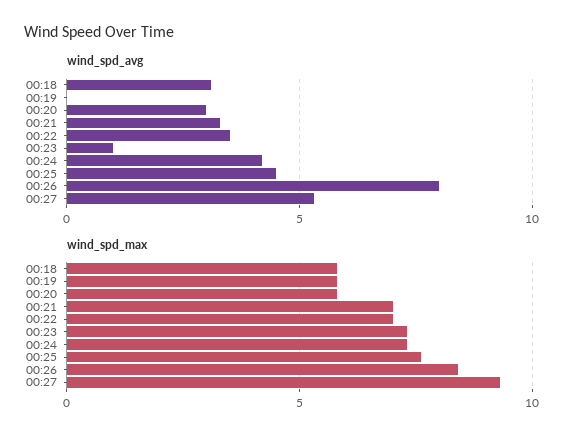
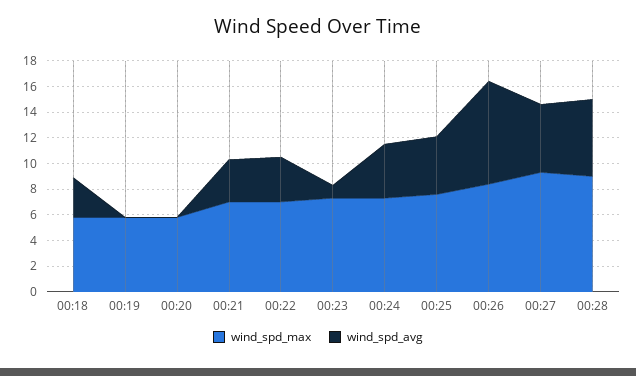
wind_spd_avg, 00:20: 3 -> 0
wind_spd_max, 00:28: none -> 9
wind_spd_avg, 00:28: none -> 6

